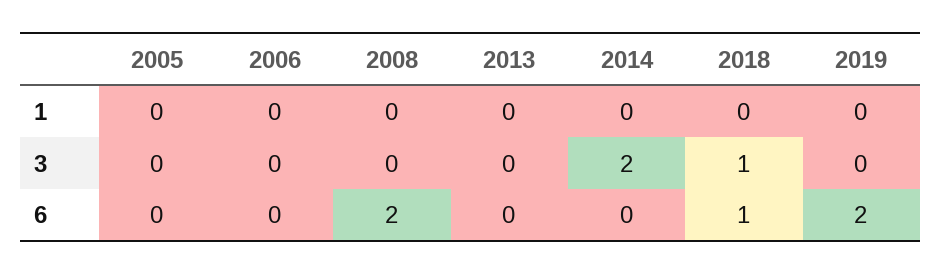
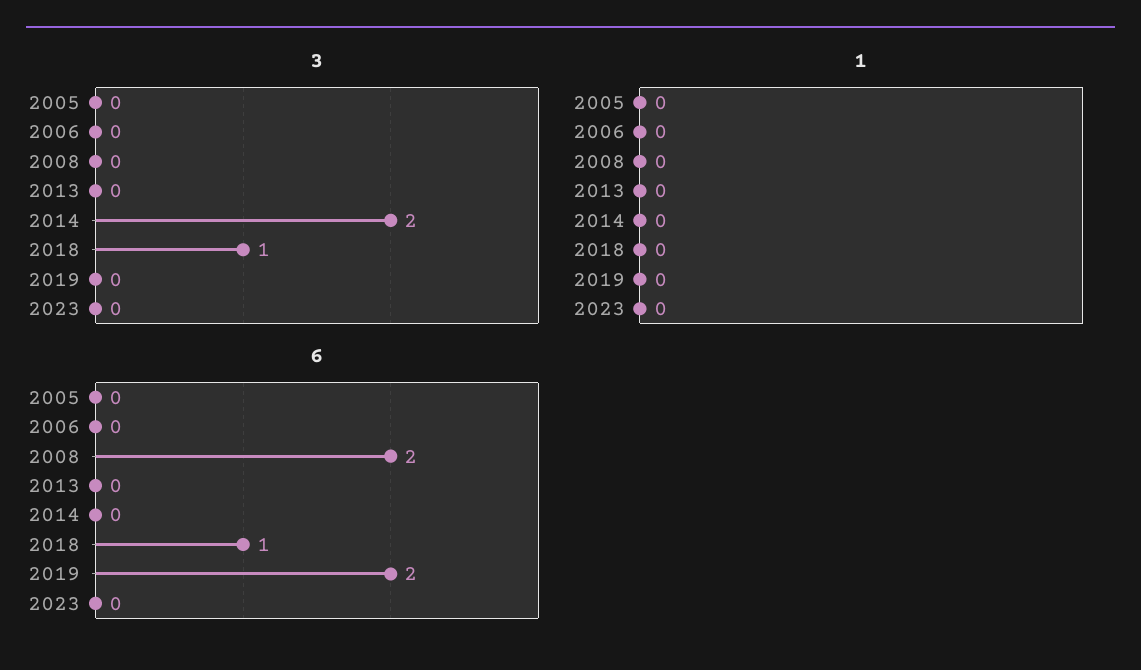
3, 2023: none -> 0
1, 2023: none -> 0
6, 2023: none -> 0

